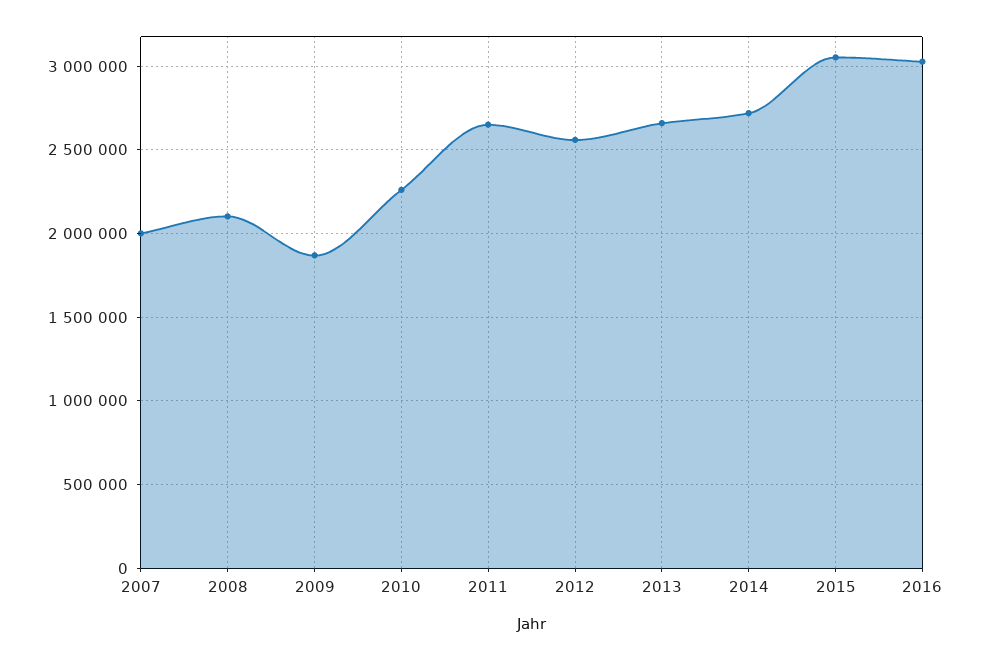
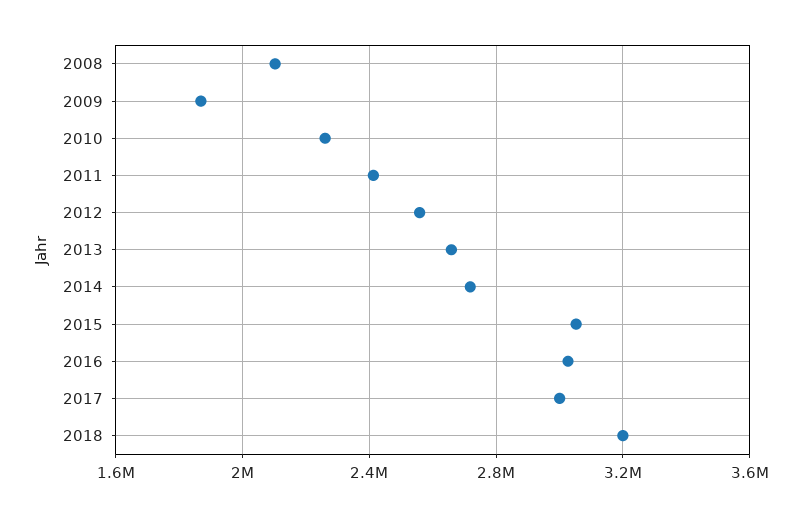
2007: 2000000 -> none
2011: 2650000 -> 2400000
2017: none -> 3000000
2018: none -> 3200000

